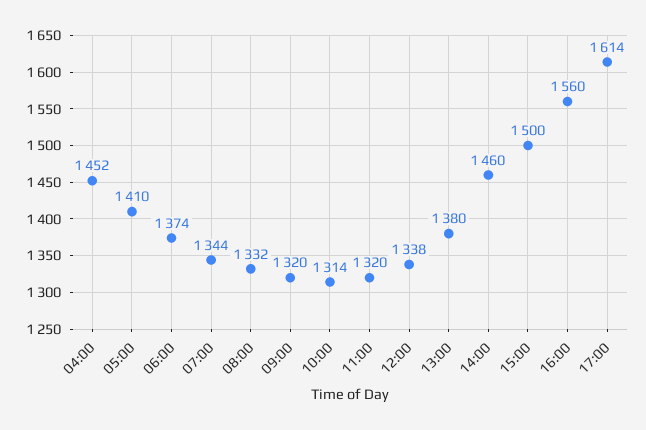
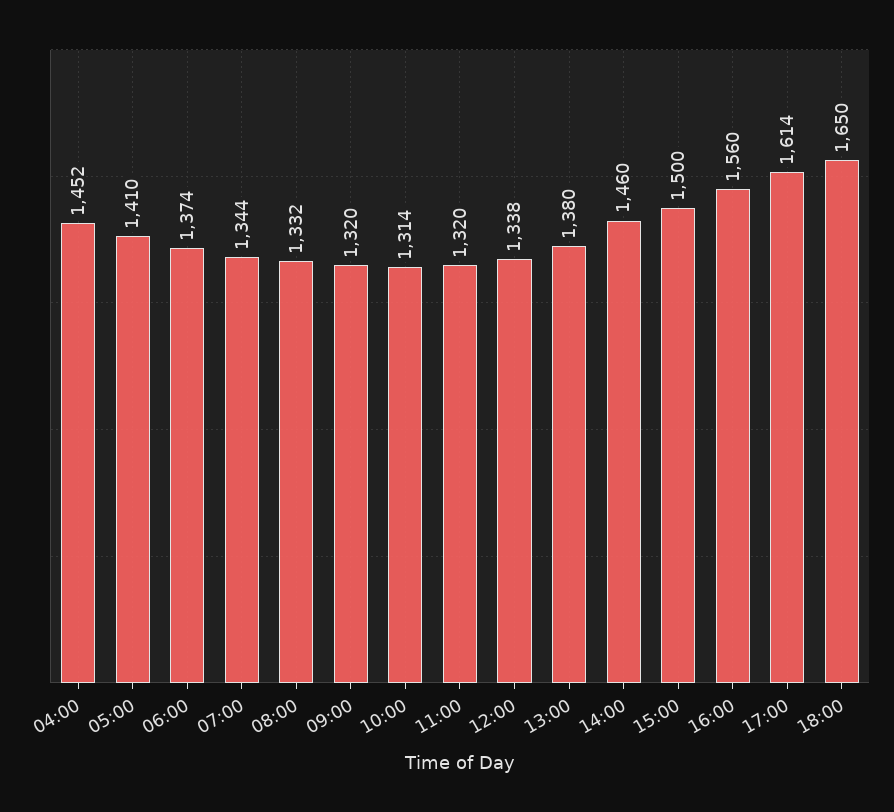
18:00: none -> 1650

